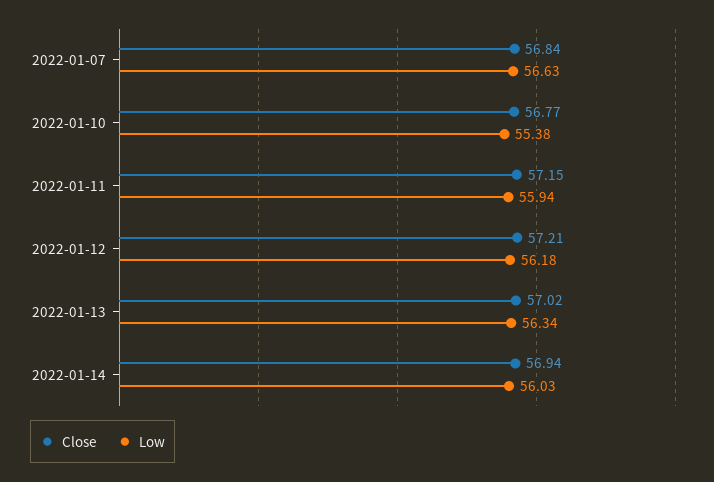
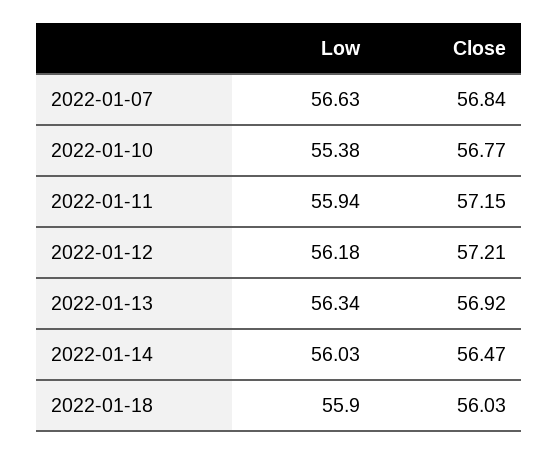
Close, 2022-01-13: 57.02 -> 56.92
Close, 2022-01-14: 56.94 -> 56.47
Low, 2022-01-18: none -> 55.9
Close, 2022-01-18: none -> 56.03

